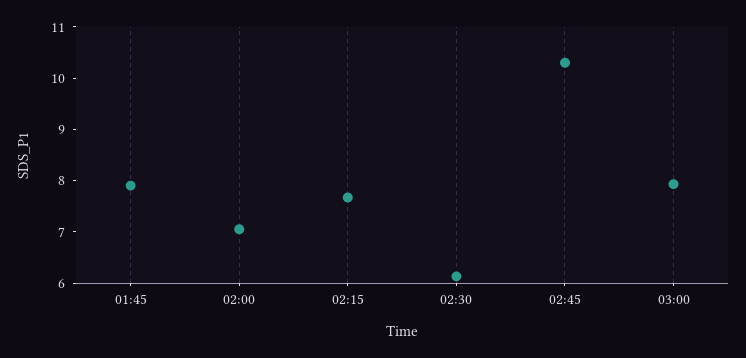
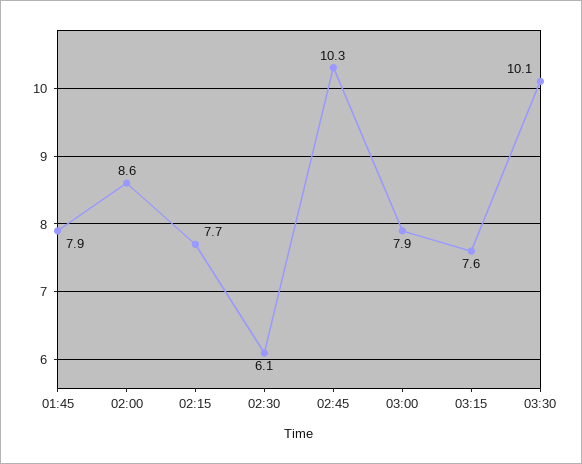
02:00: 7 -> 8.6
03:15: none -> 7.6
03:30: none -> 10.1

